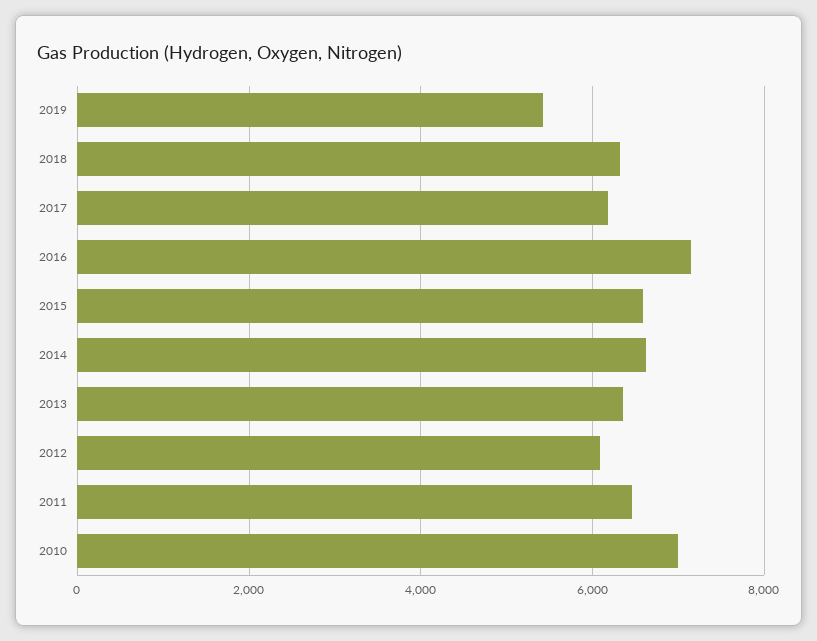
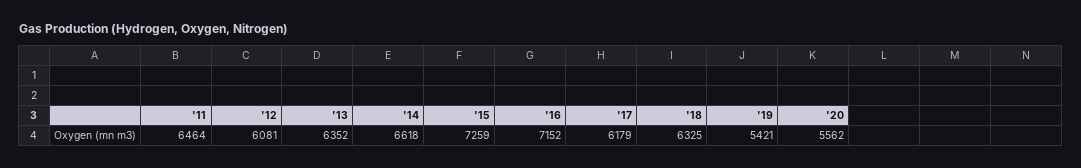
2015: 6600 -> 7259
2010: 7000 -> none
'20: none -> 5562

